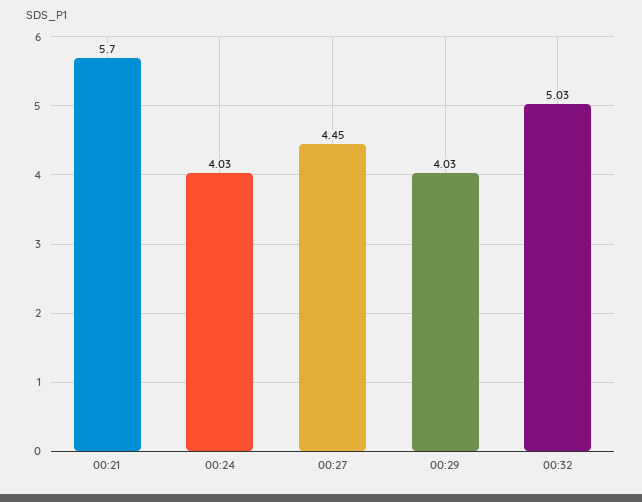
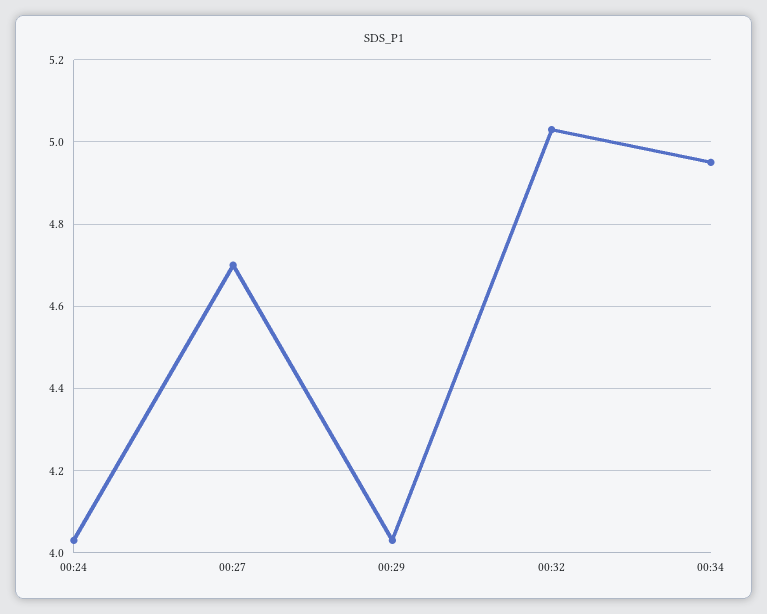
00:21: 5.7 -> none
00:27: 4.45 -> 4.7
00:34: none -> 4.95

